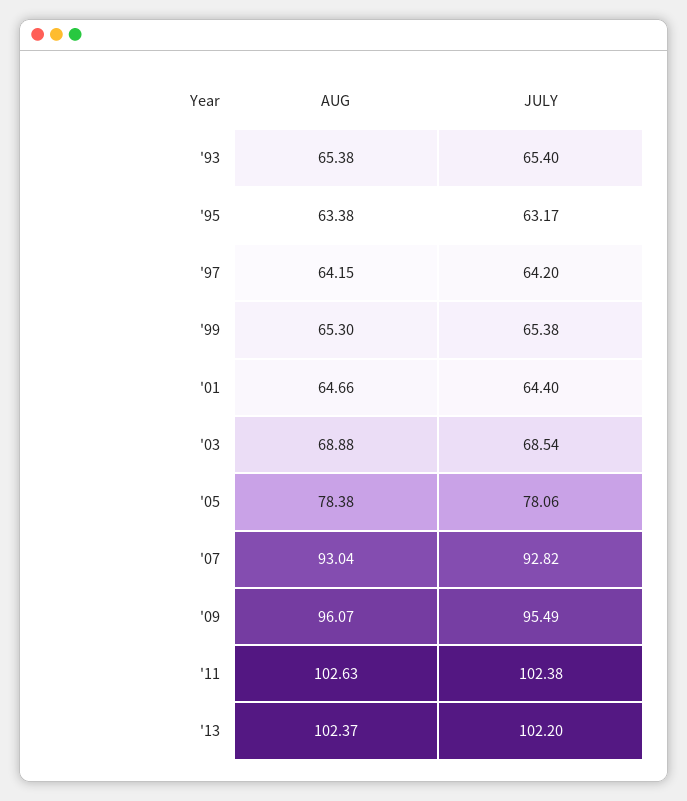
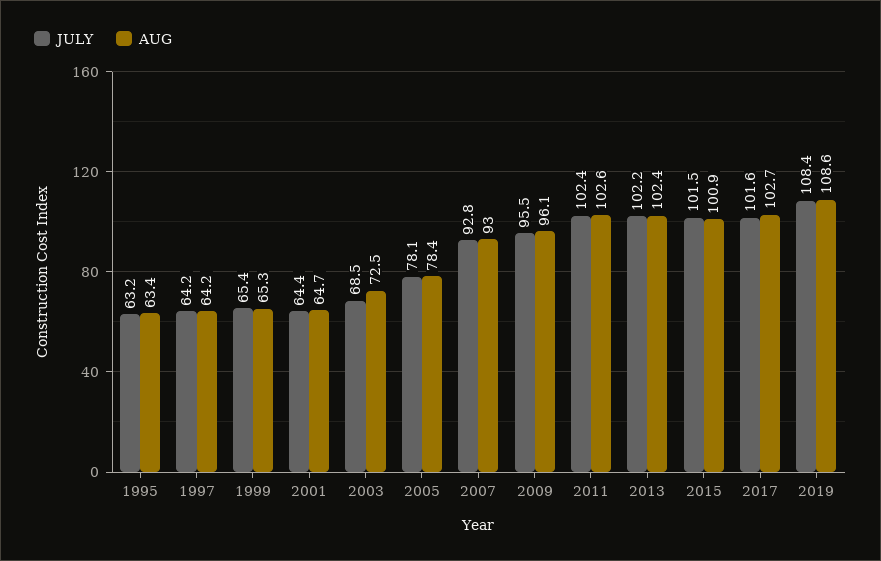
AUG, '93: 65.38 -> none
JULY, '93: 65.4 -> none
AUG, '03: 68.88 -> 72.5
JULY, 2015: none -> 101.5
AUG, 2015: none -> 100.9
JULY, 2017: none -> 101.6
AUG, 2017: none -> 102.7
JULY, 2019: none -> 108.4
AUG, 2019: none -> 108.6

